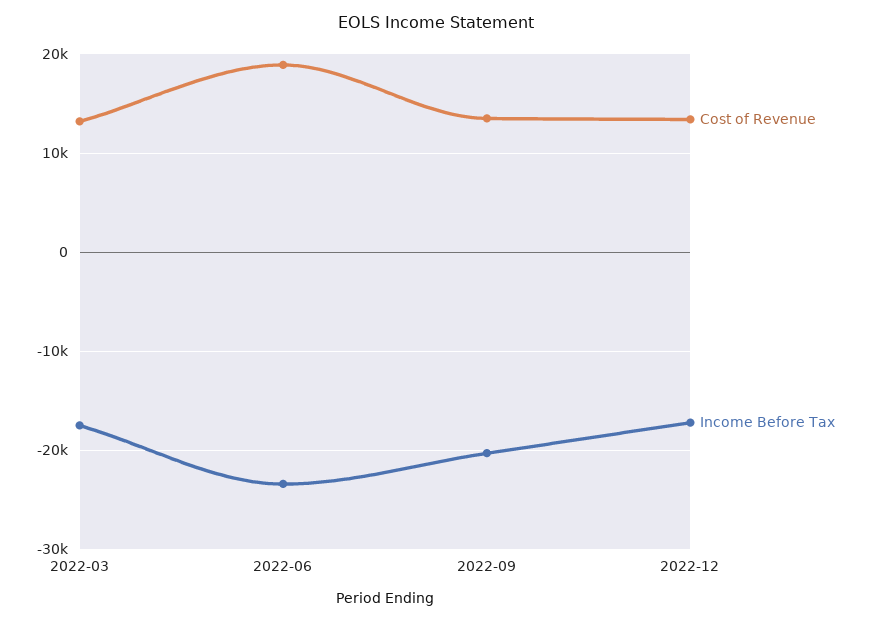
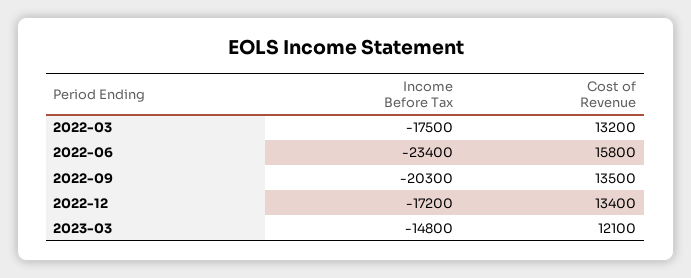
Cost of Revenue, 2022-06: 19000 -> 15800
Income Before Tax, 2023-03: none -> -14800
Cost of Revenue, 2023-03: none -> 12100

